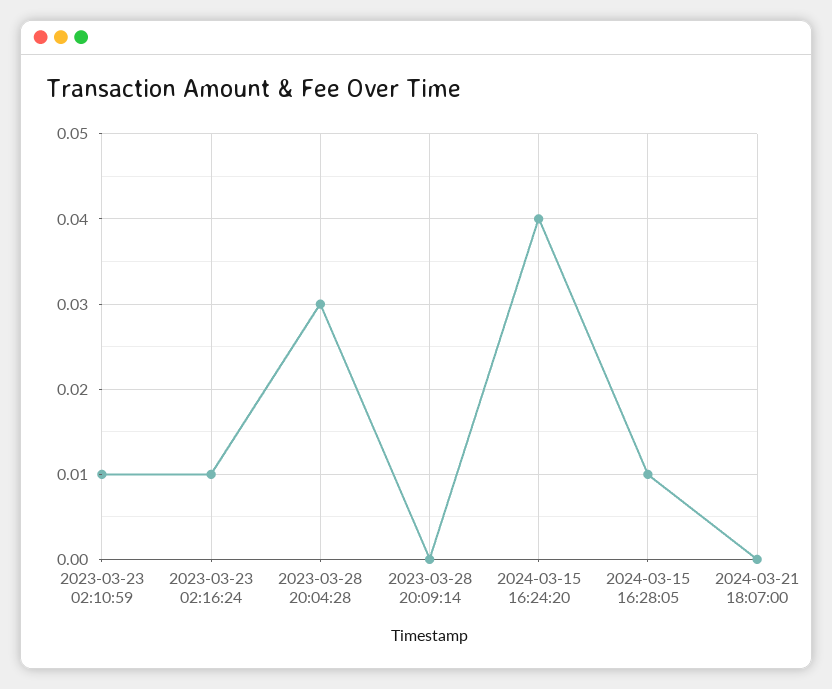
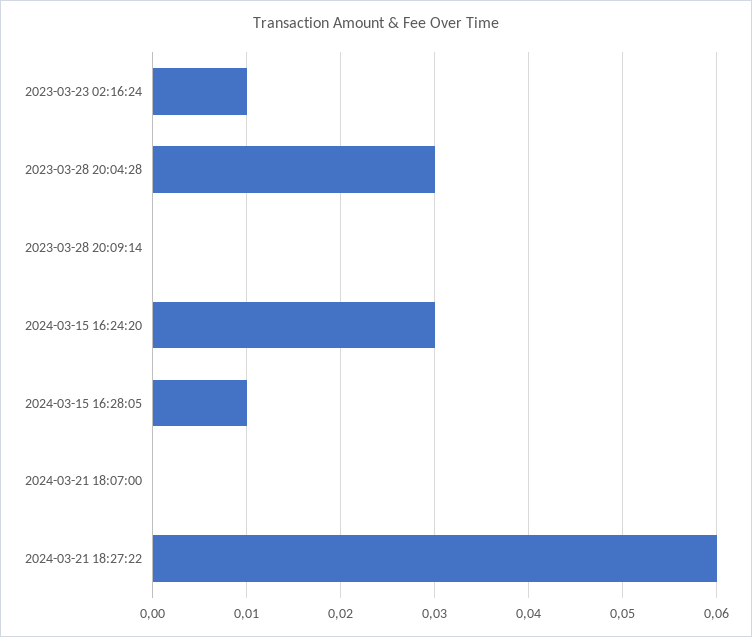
2023-03-23 02:10:59: 0.01 -> none
2024-03-15 16:24:20: 0.04 -> 0.03
2024-03-21 18:27:22: none -> 0.06

